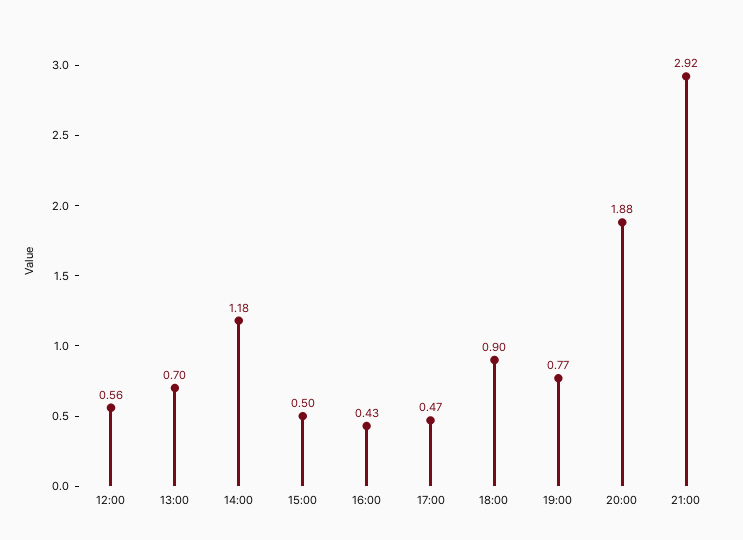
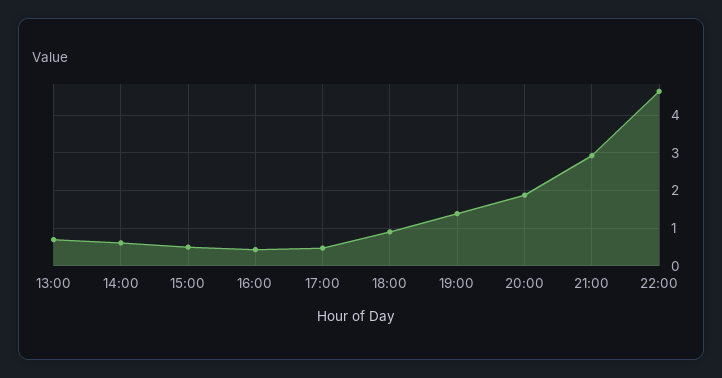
12:00: 0.56 -> none
14:00: 1.18 -> 0.6
19:00: 0.77 -> 1.4
22:00: none -> 4.6

